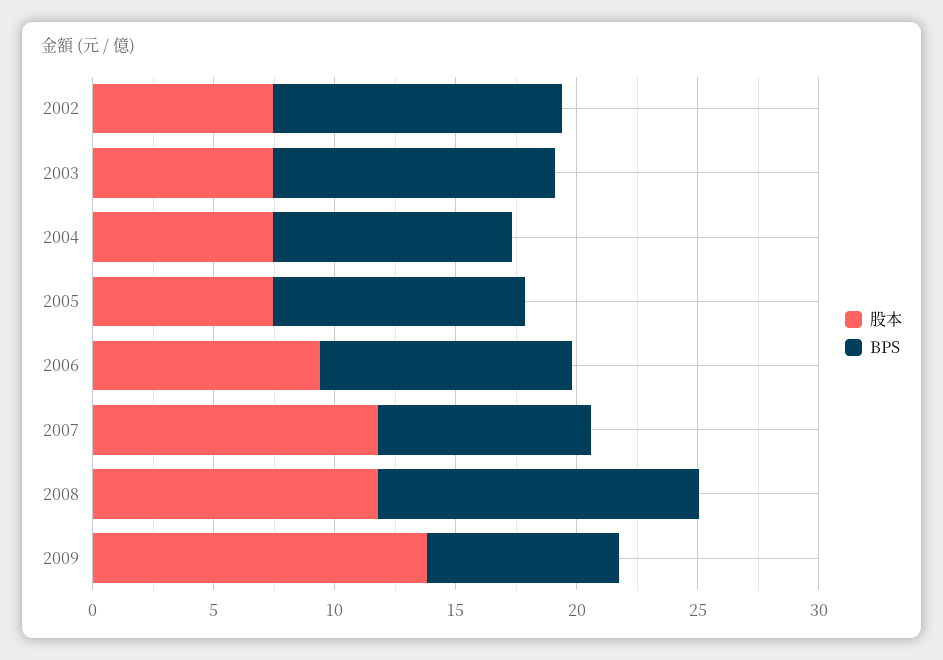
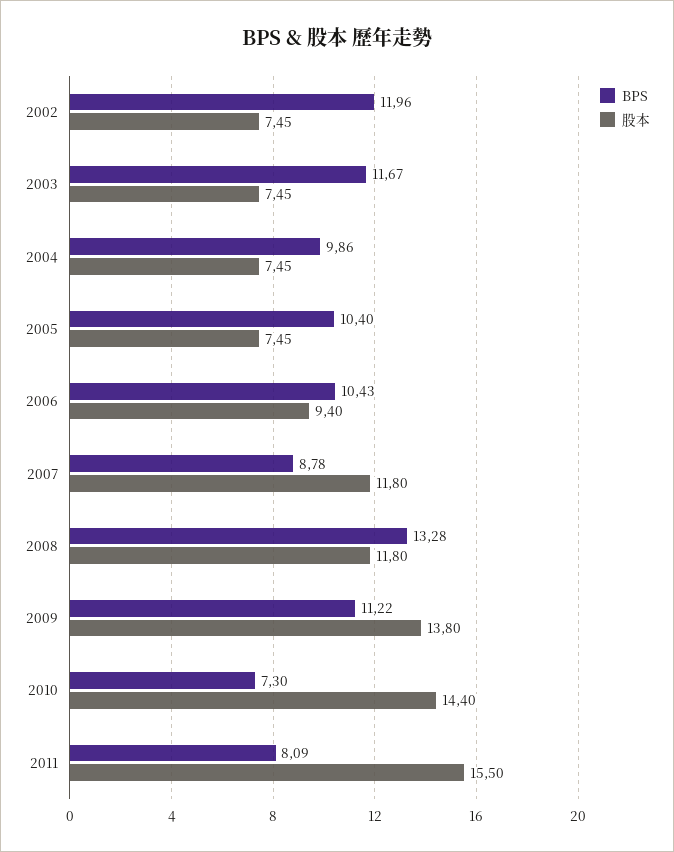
BPS, 2009: 8 -> 11.22
BPS, 2010: none -> 7.3
股本, 2010: none -> 14.4
BPS, 2011: none -> 8.09
股本, 2011: none -> 15.5

